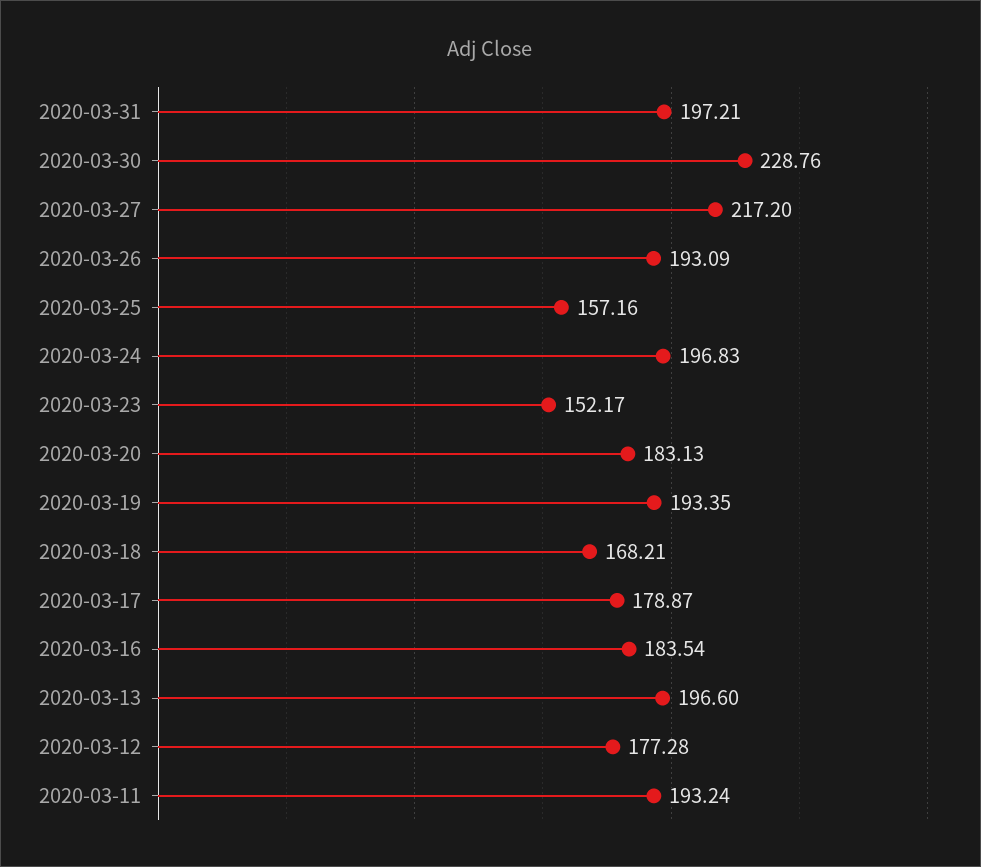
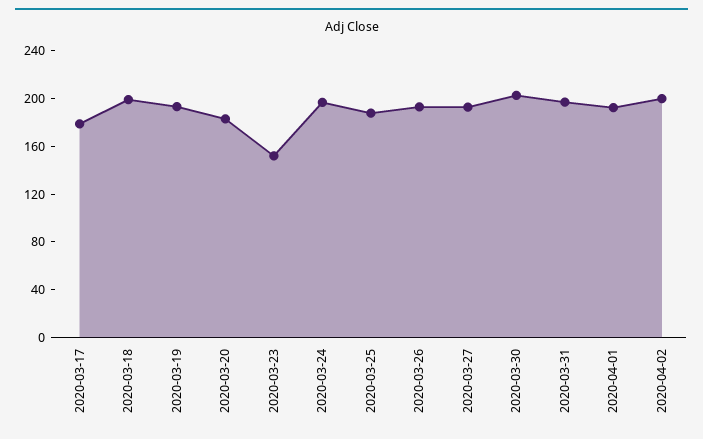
2020-03-30: 228.76 -> 200
2020-03-27: 217.2 -> 190
2020-03-25: 157.16 -> 190
2020-03-18: 168.21 -> 200
2020-03-16: 183.54 -> none
2020-03-13: 196.6 -> none
2020-03-12: 177.28 -> none
2020-03-11: 193.24 -> none
2020-04-01: none -> 190
2020-04-02: none -> 200

